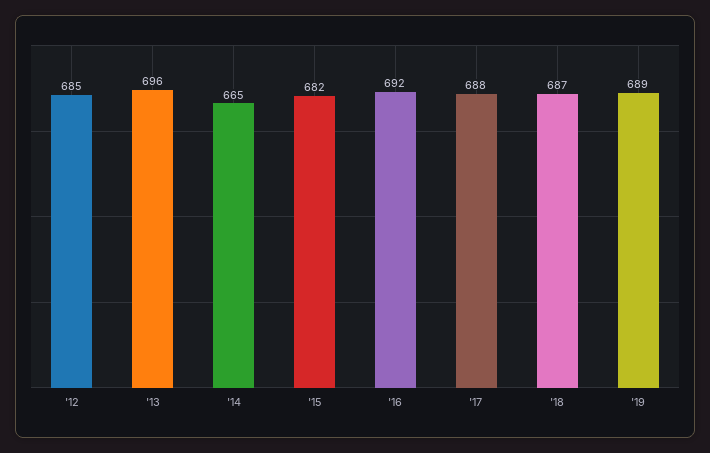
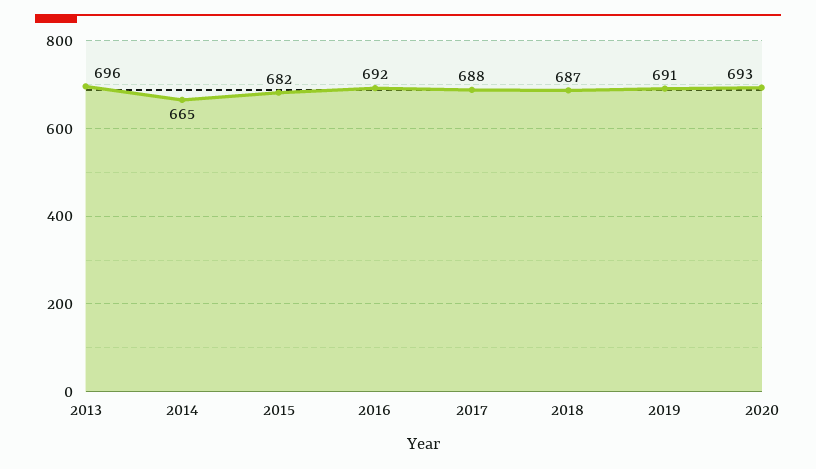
'12: 685 -> none
'19: 689 -> 691
2020: none -> 693

